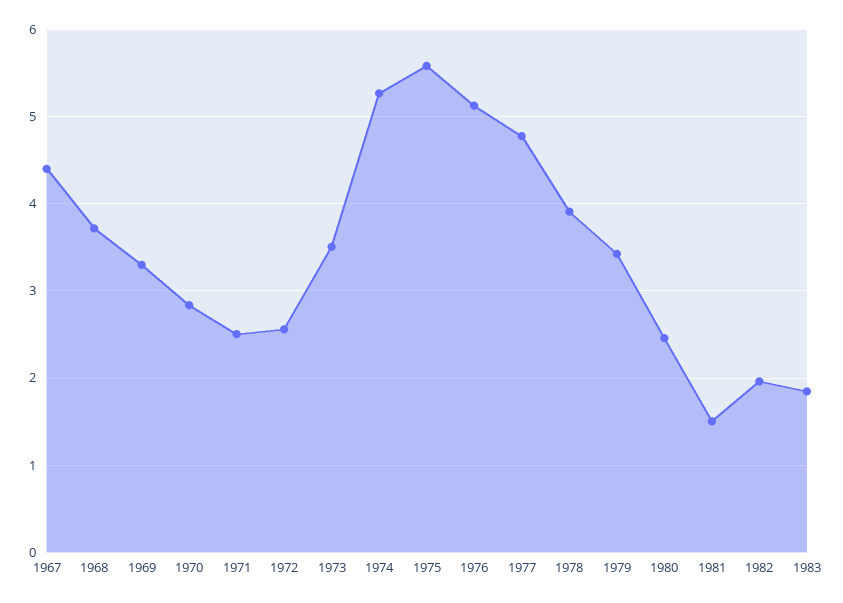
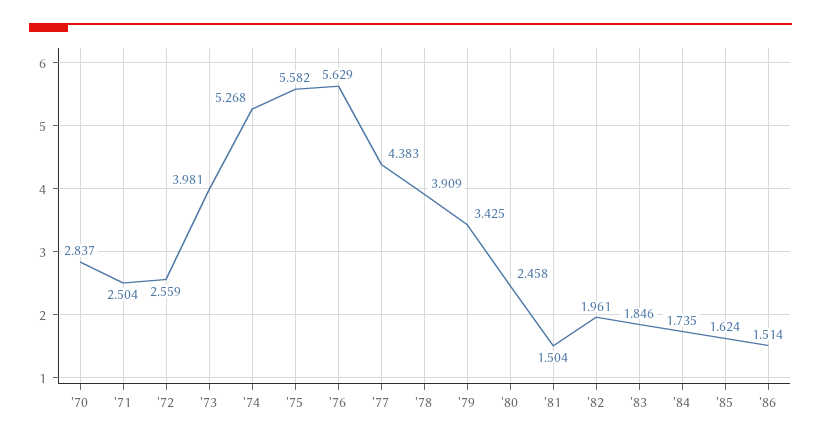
1967: 4.4 -> none
1968: 3.7 -> none
1969: 3.3 -> none
1973: 3.5 -> 3.981
1976: 5.1 -> 5.629
1977: 4.8 -> 4.383
'84: none -> 1.735
'85: none -> 1.624
'86: none -> 1.514

